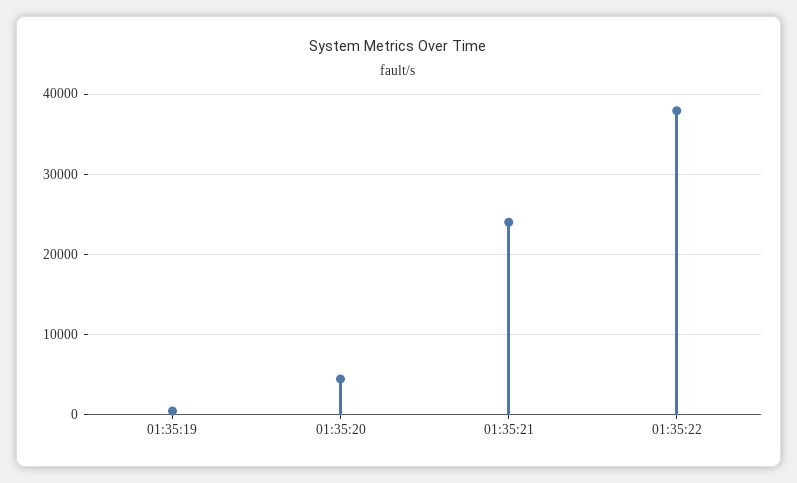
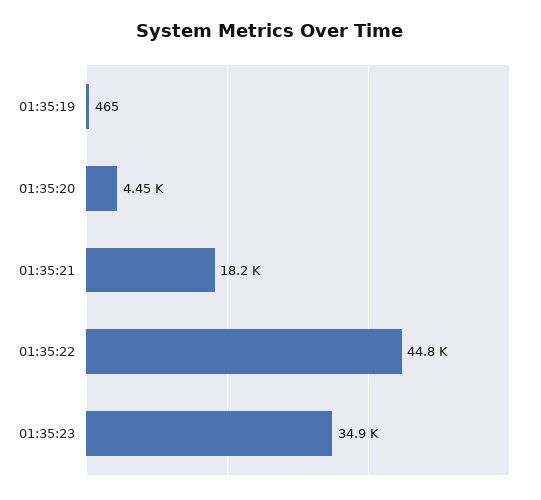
01:35:21: 24000 -> 18200
01:35:22: 38000 -> 44800
01:35:23: none -> 34900

